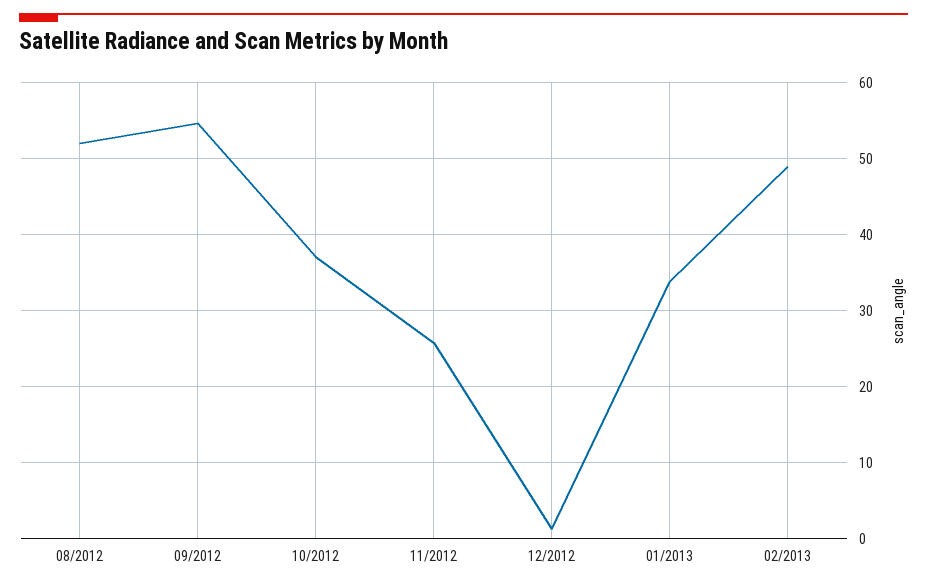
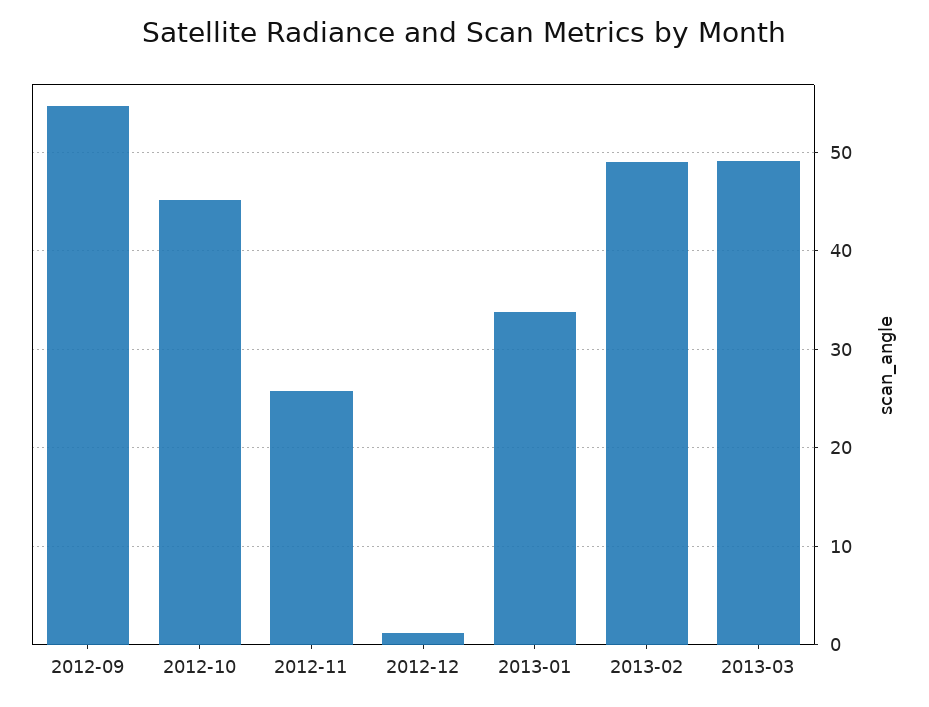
08/2012: 52 -> none
10/2012: 37 -> 45
2013-03: none -> 49

